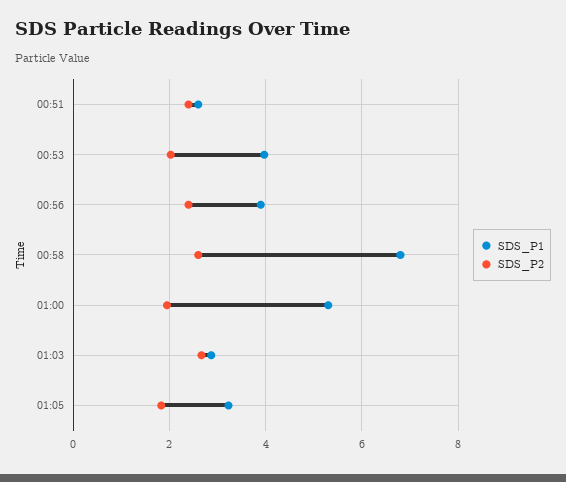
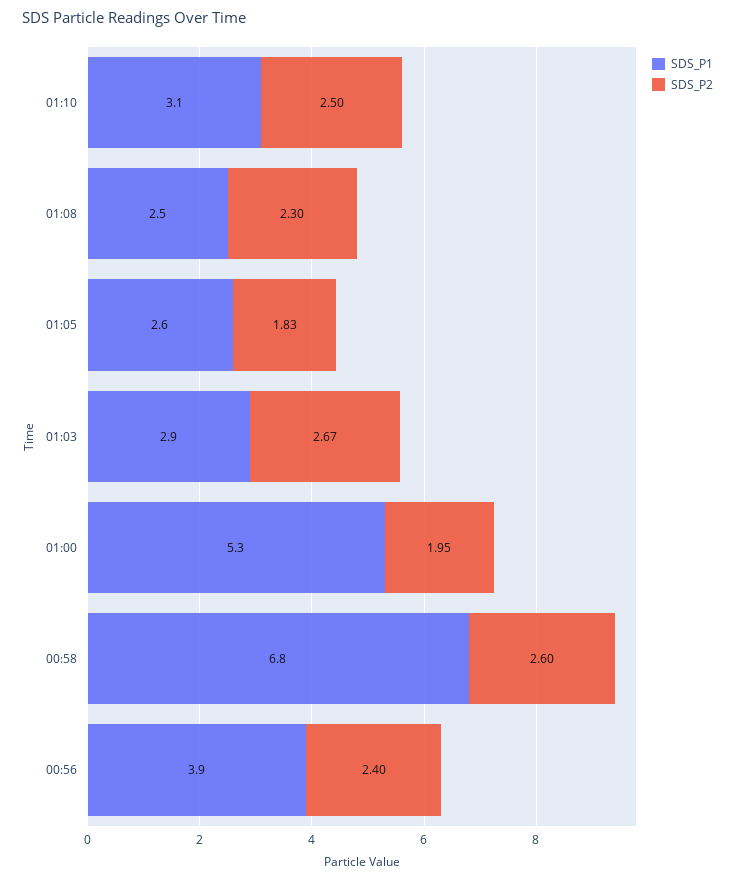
SDS_P1, 00:51: 2.6 -> none
SDS_P2, 00:51: 2.4 -> none
SDS_P1, 00:53: 4 -> none
SDS_P2, 00:53: 2 -> none
SDS_P1, 01:05: 3.2 -> 2.6
SDS_P1, 01:10: none -> 3.1
SDS_P2, 01:10: none -> 2.5
SDS_P1, 01:08: none -> 2.5
SDS_P2, 01:08: none -> 2.3

